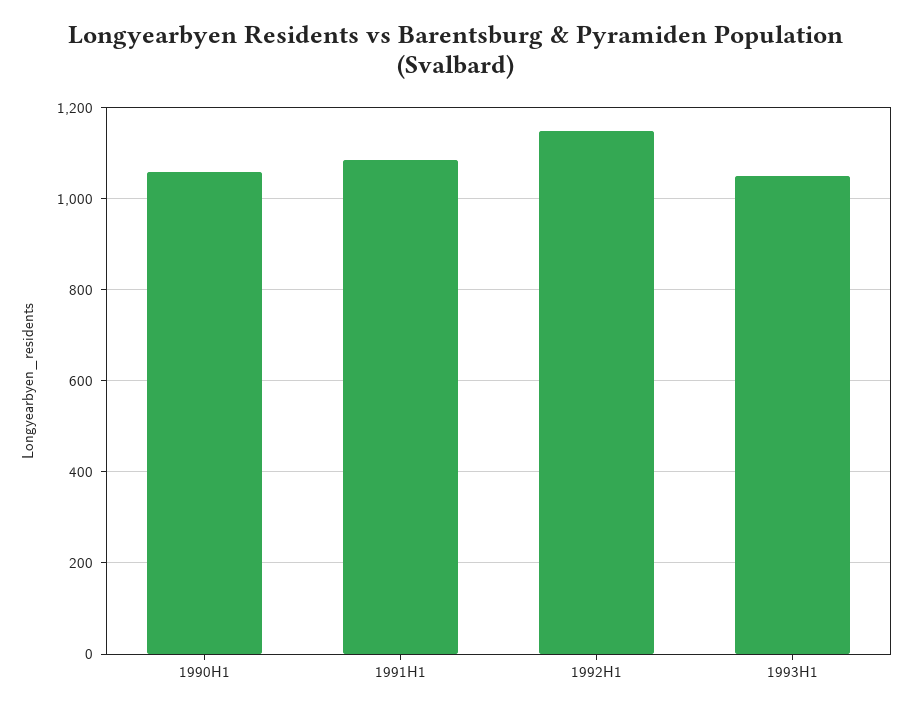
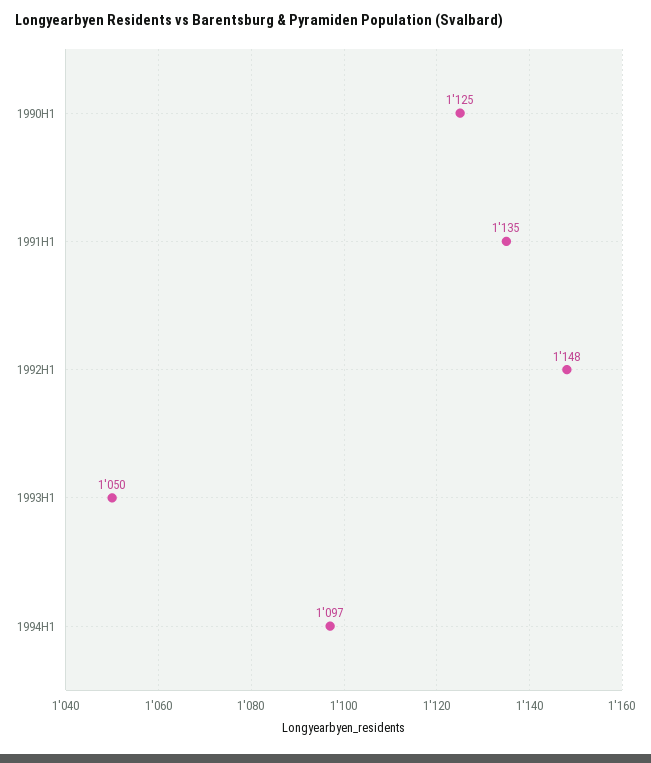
1990H1: 1060 -> 1125
1991H1: 1080 -> 1135
1994H1: none -> 1097

